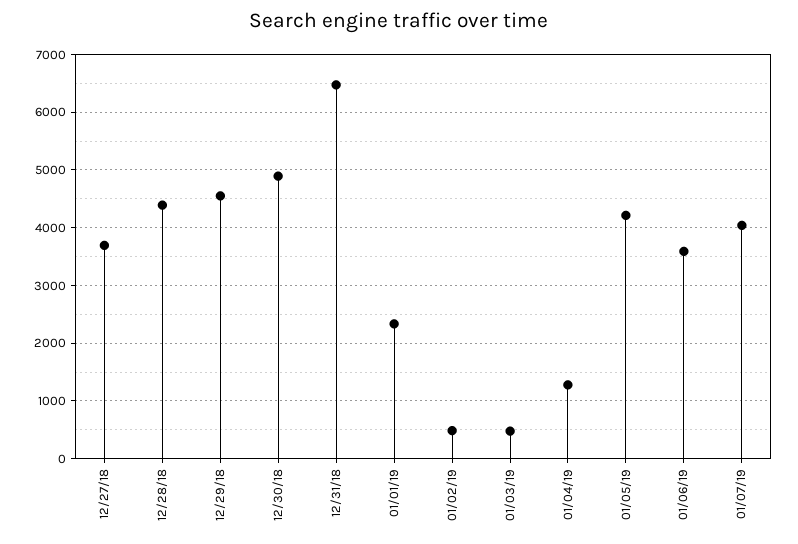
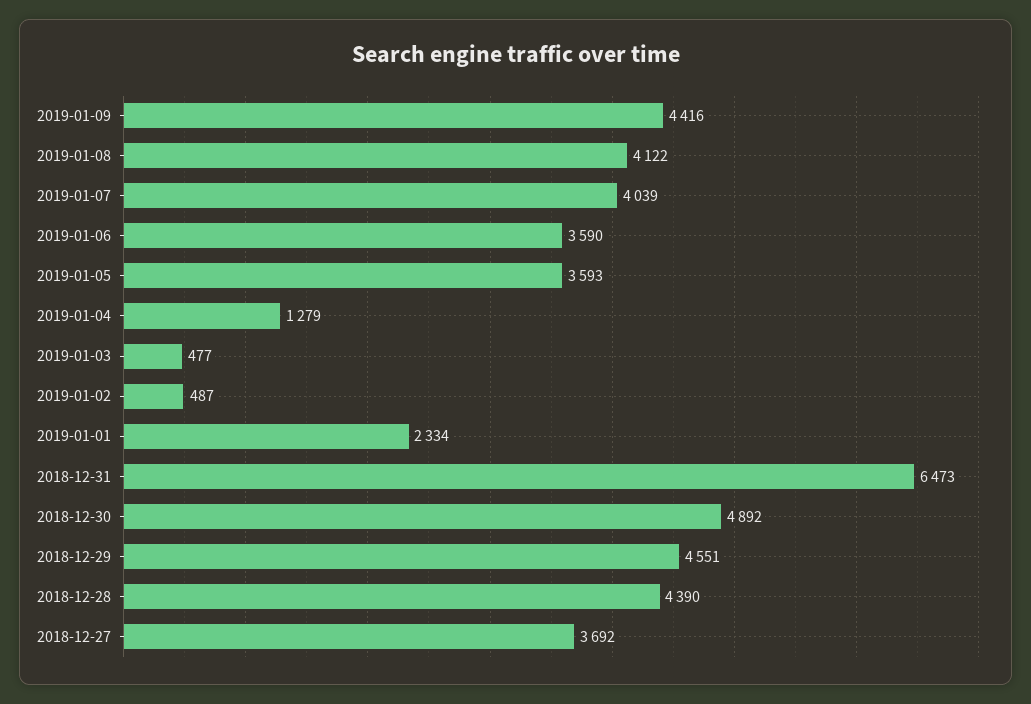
01/05/19: 4200 -> 3593
2019-01-09: none -> 4416
2019-01-08: none -> 4122

